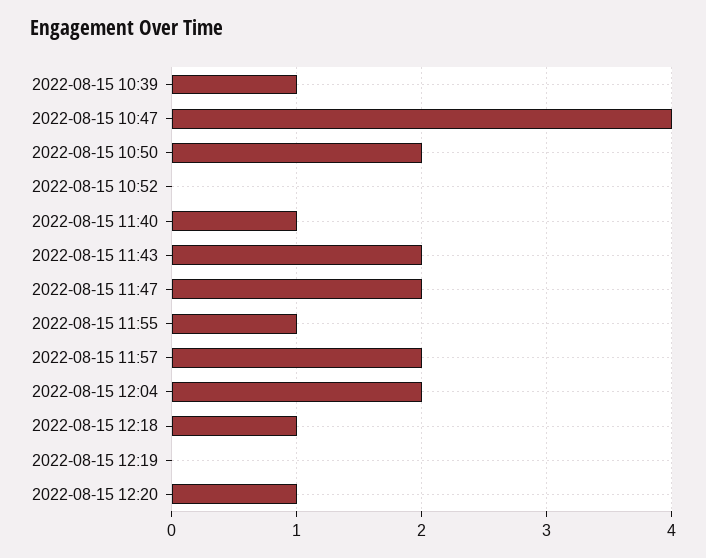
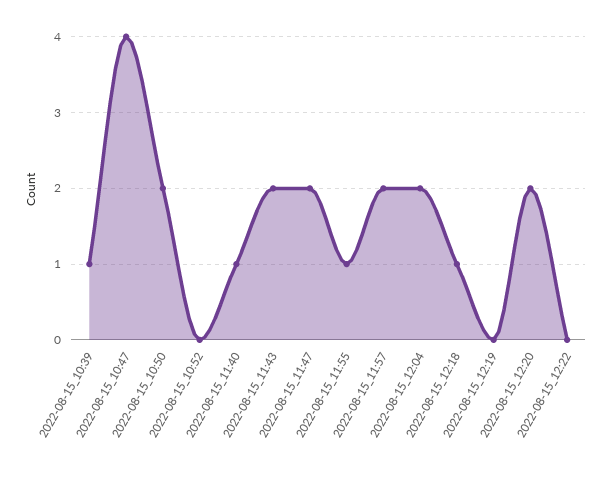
2022-08-15 12:20: 1 -> 2
2022-08-15_12:22: none -> 0

